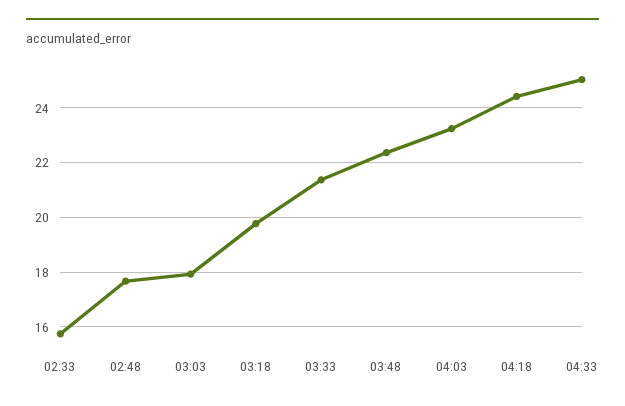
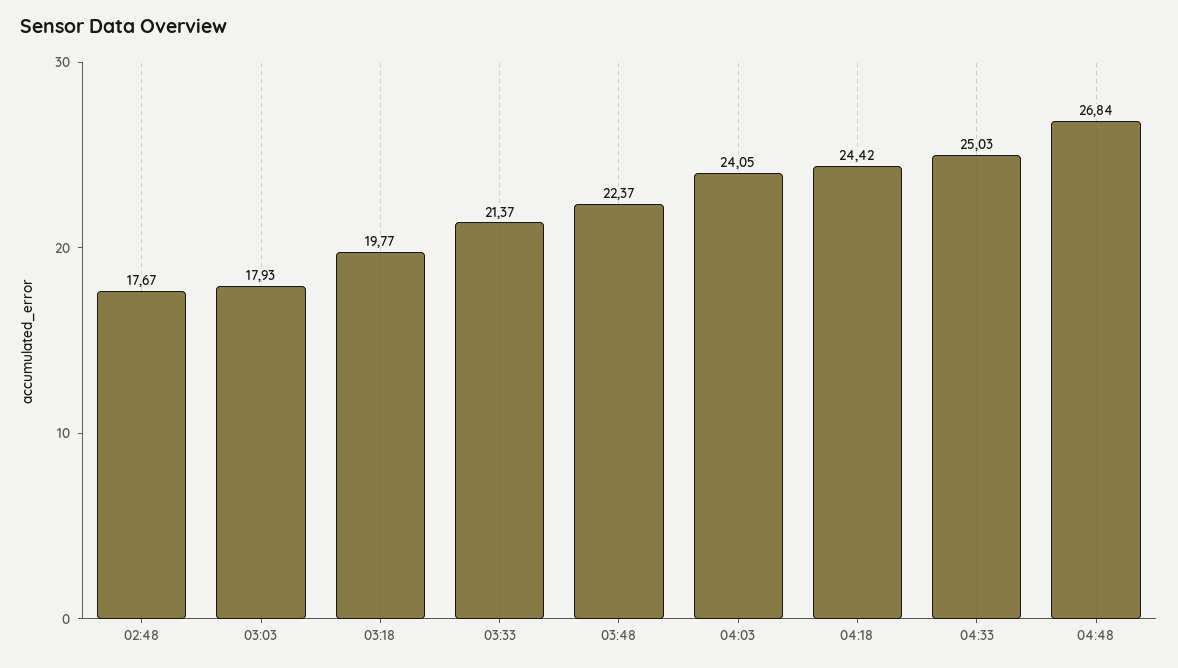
02:33: 15.75 -> none
04:03: 23.25 -> 24.05
04:48: none -> 26.84

